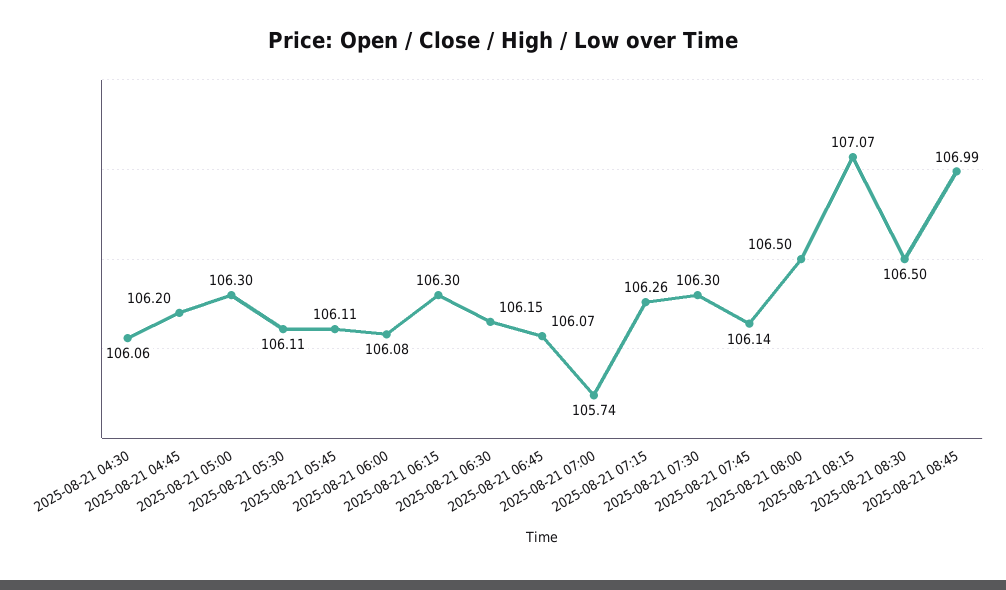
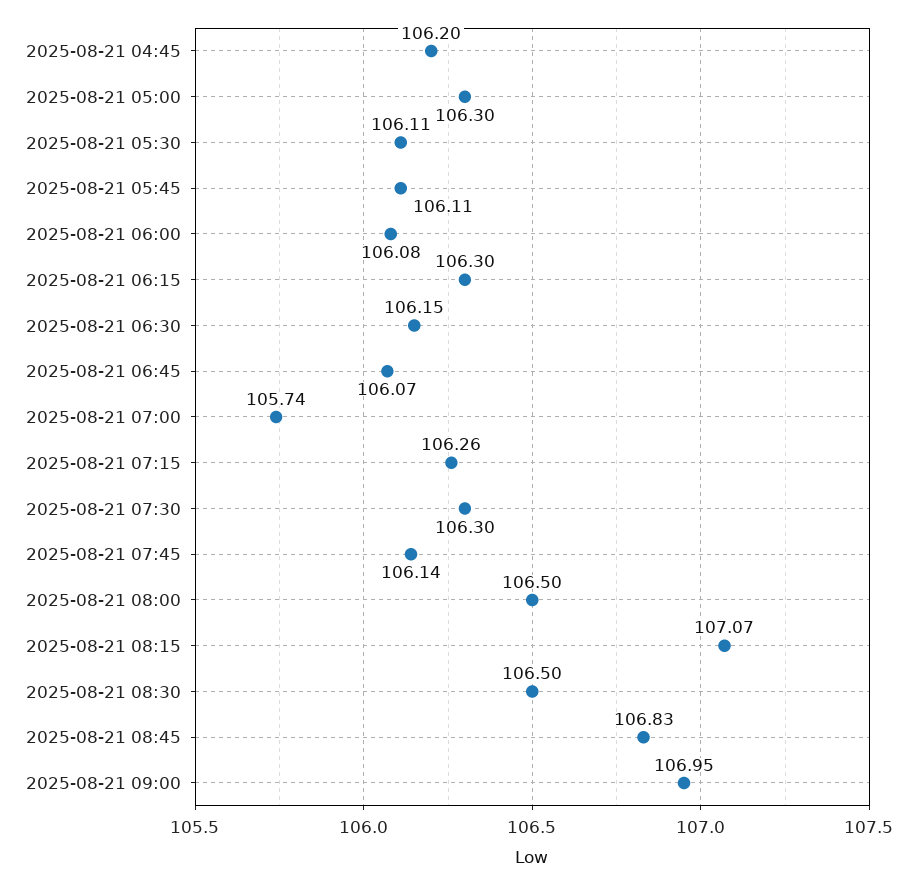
2025-08-21 04:30: 106.06 -> none
2025-08-21 08:45: 106.99 -> 106.83
2025-08-21 09:00: none -> 106.95

